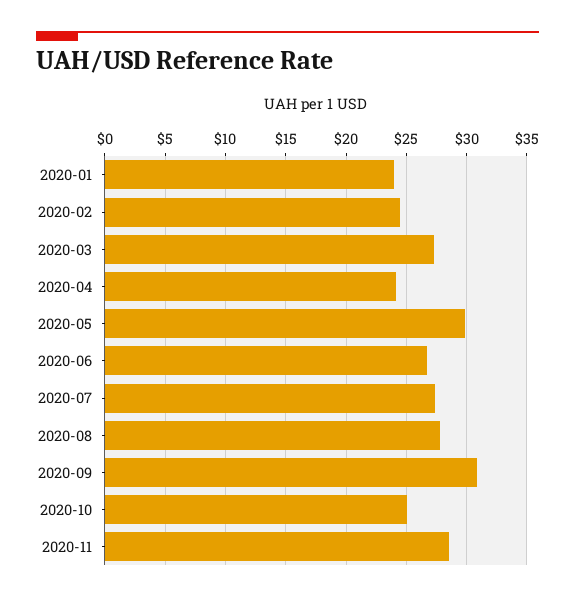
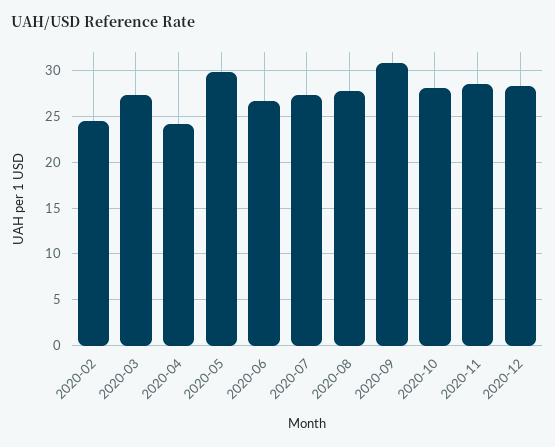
2020-01: 24 -> none
2020-10: 25 -> 28
2020-12: none -> 28

